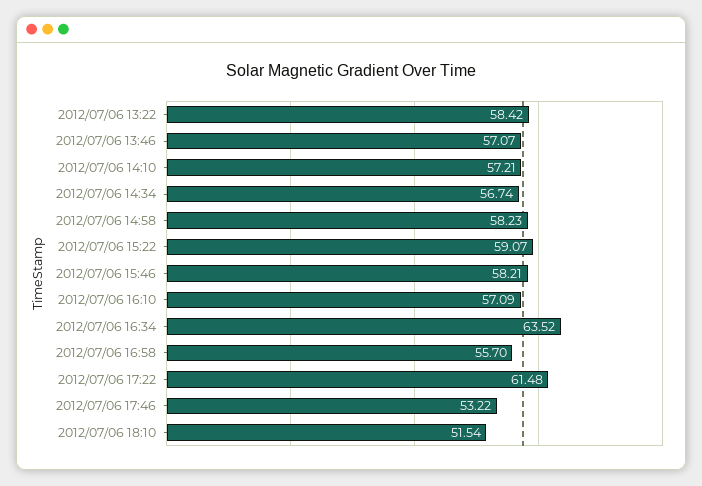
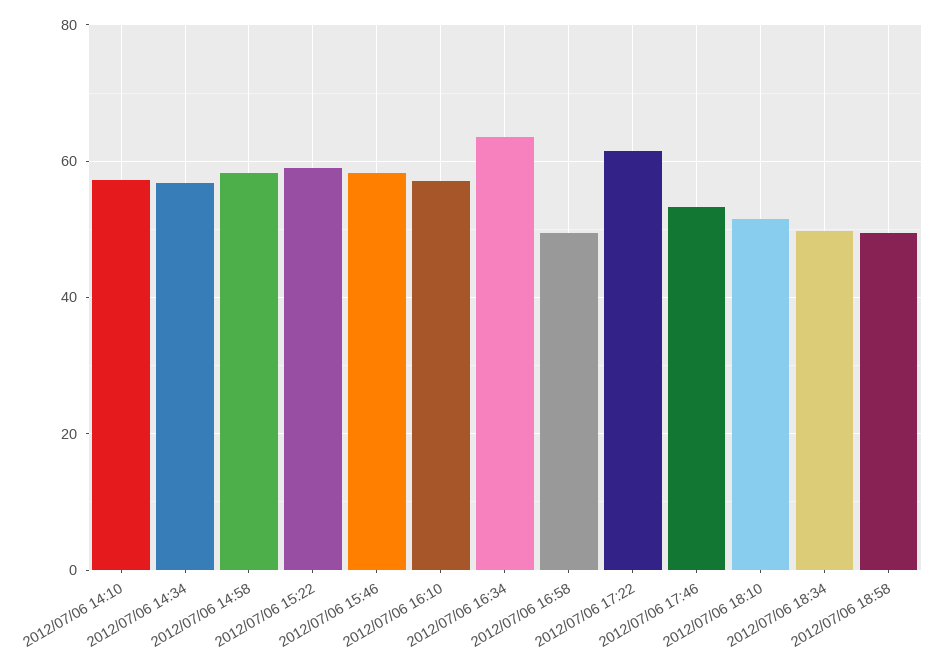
2012/07/06 13:22: 58.42 -> none
2012/07/06 13:46: 57.07 -> none
2012/07/06 16:58: 55.7 -> 50
2012/07/06 18:34: none -> 50
2012/07/06 18:58: none -> 50

